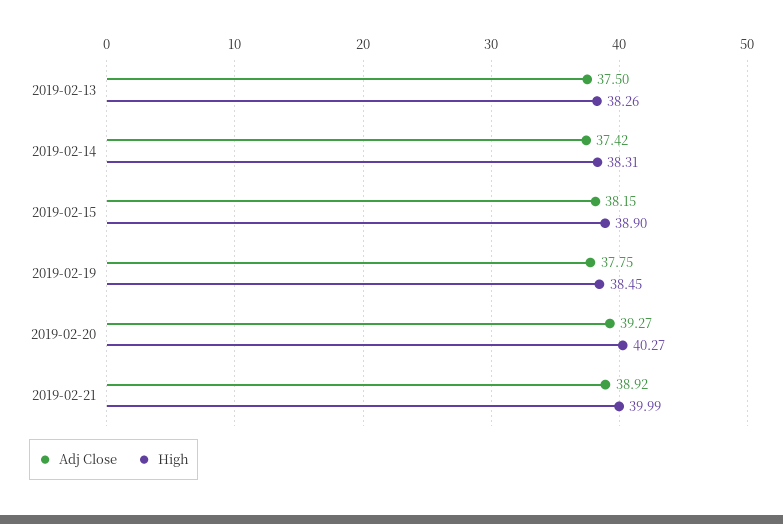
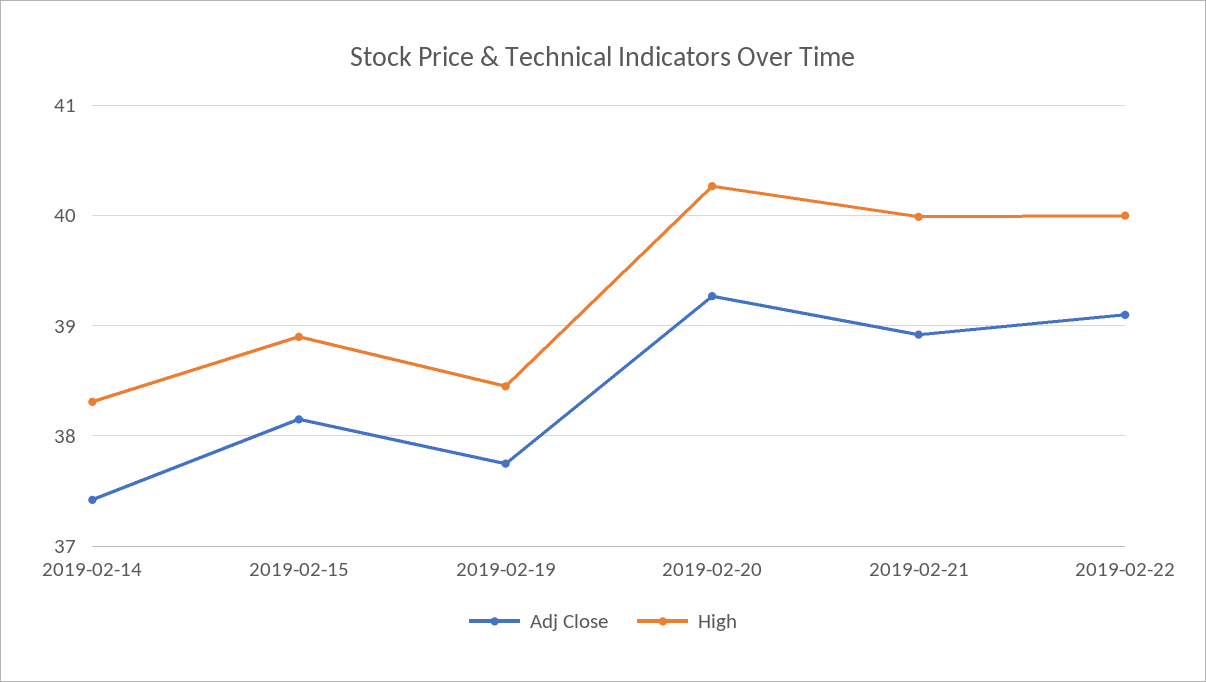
Adj Close, 2019-02-13: 37.5 -> none
High, 2019-02-13: 38.26 -> none
Adj Close, 2019-02-22: none -> 39.1
High, 2019-02-22: none -> 40

